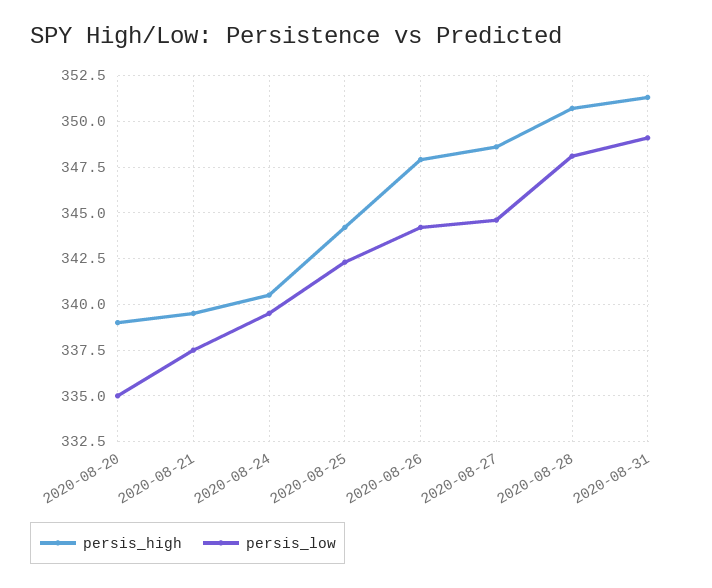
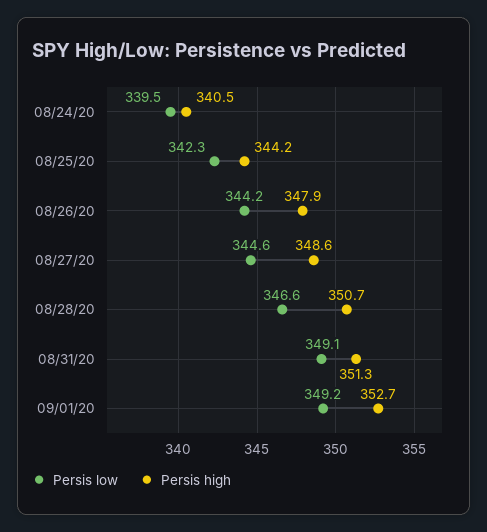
persis_high, 2020-08-20: 339 -> none
persis_low, 2020-08-20: 335 -> none
persis_high, 2020-08-21: 339.5 -> none
persis_low, 2020-08-21: 337.5 -> none
persis_low, 2020-08-28: 348 -> 346.6
persis_low, 09/01/20: none -> 349.2
persis_high, 09/01/20: none -> 352.7

